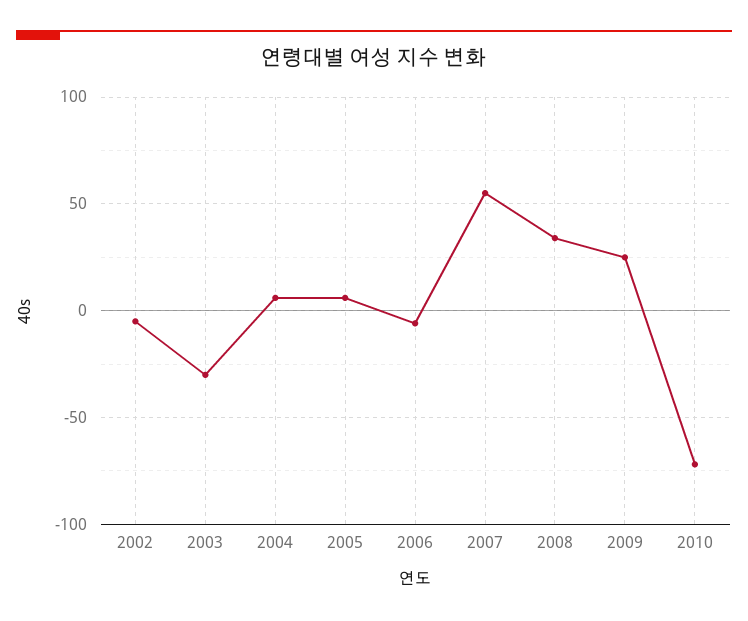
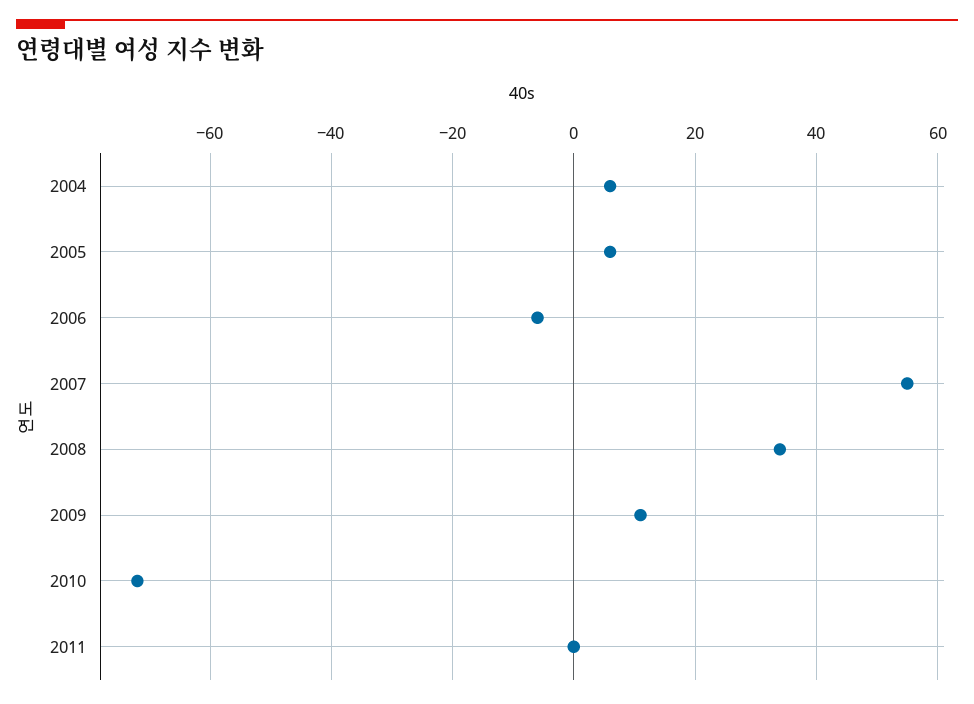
2002: -5 -> none
2003: -30 -> none
2009: 25 -> 10
2011: none -> 0

